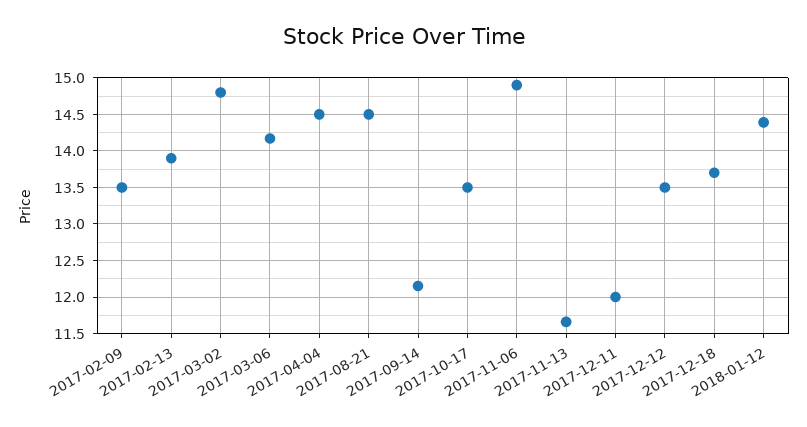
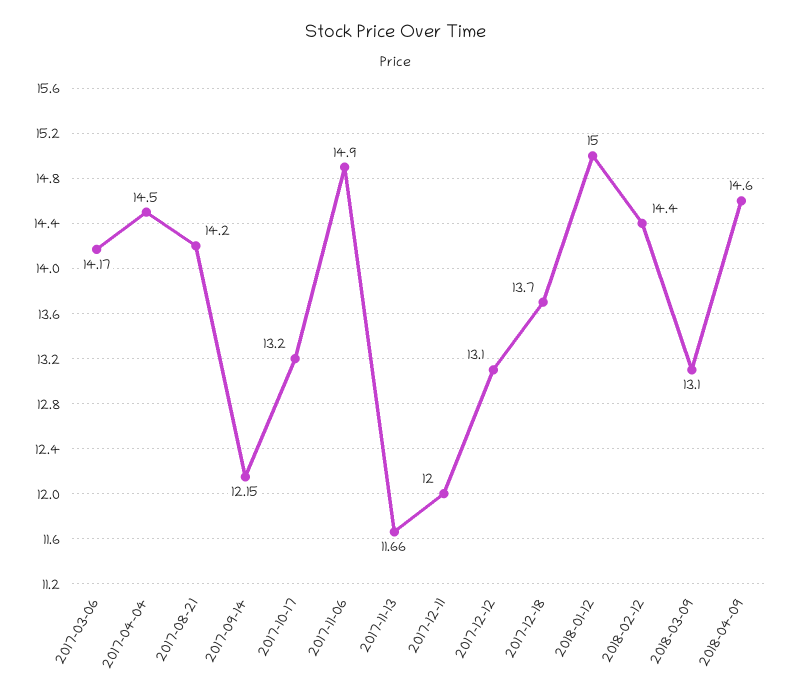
2017-02-09: 13.5 -> none
2017-02-13: 13.9 -> none
2017-03-02: 14.8 -> none
2017-08-21: 14.5 -> 14.2
2017-10-17: 13.5 -> 13.2
2017-12-12: 13.5 -> 13.1
2018-01-12: 14.4 -> 15
2018-02-12: none -> 14.4
2018-03-09: none -> 13.1
2018-04-09: none -> 14.6

